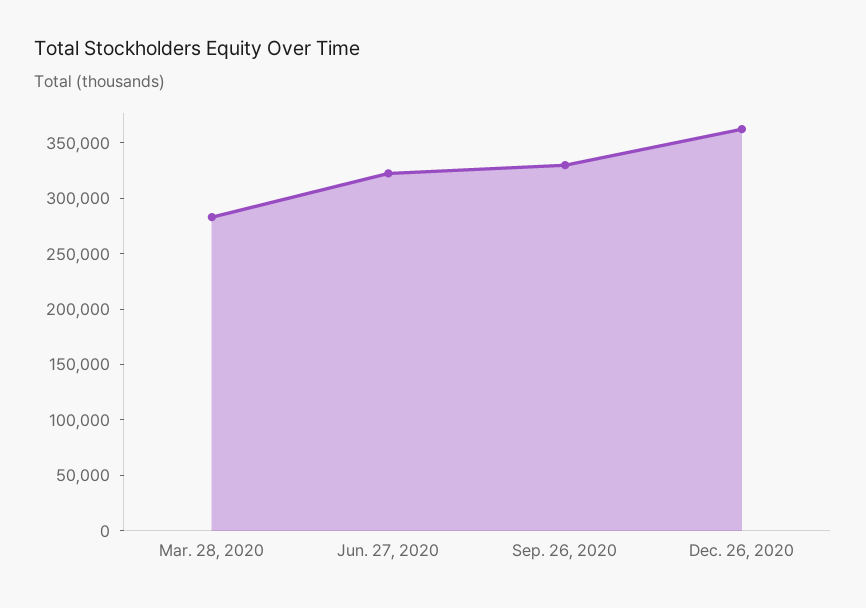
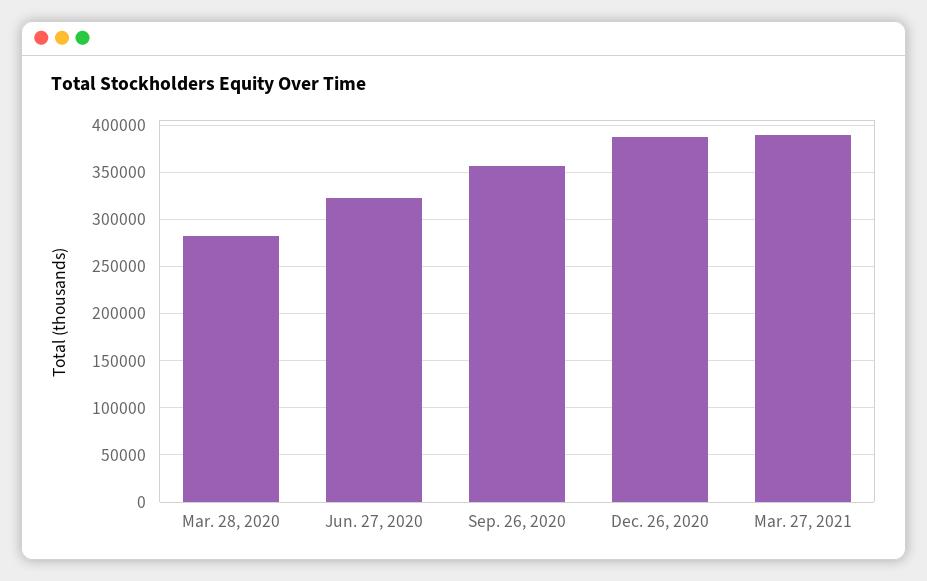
Sep. 26, 2020: 330000 -> 360000
Dec. 26, 2020: 360000 -> 390000
Mar. 27, 2021: none -> 390000

